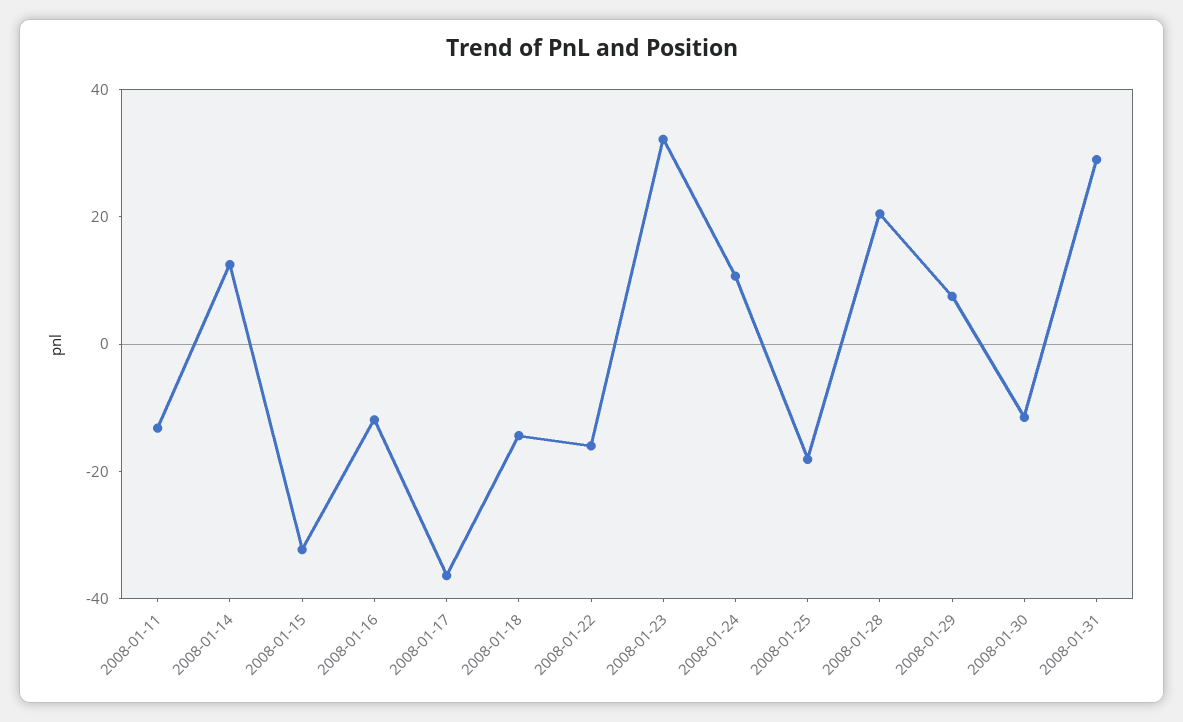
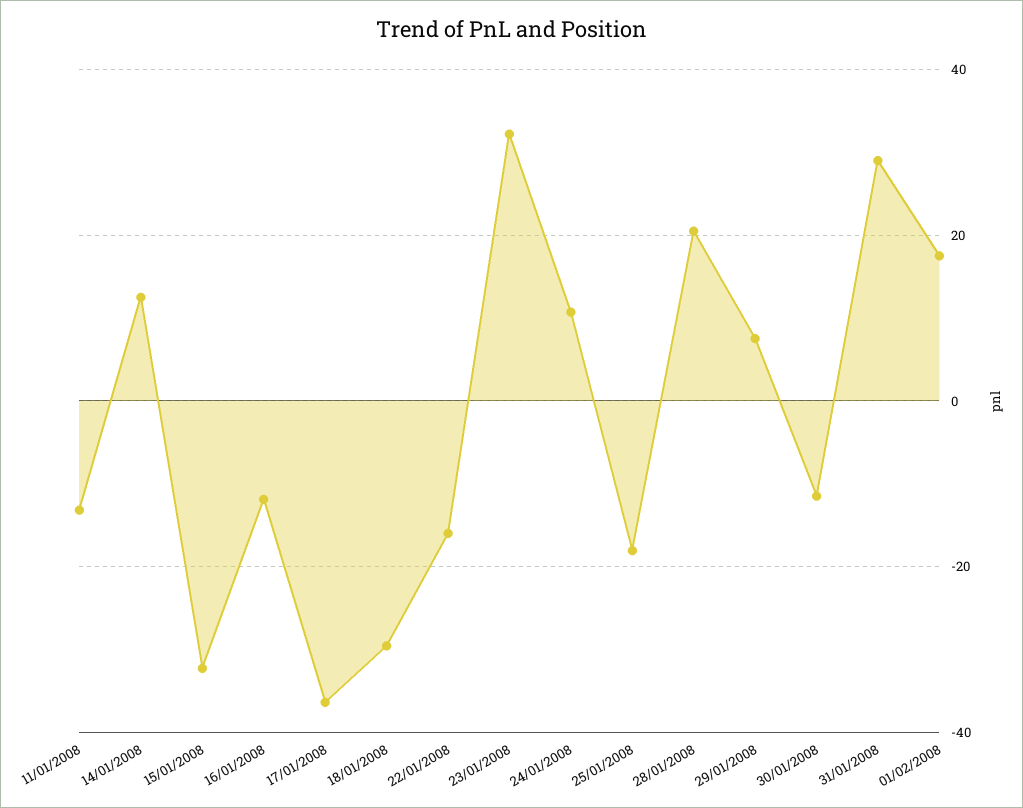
2008-01-18: -15 -> -30
01/02/2008: none -> 18

